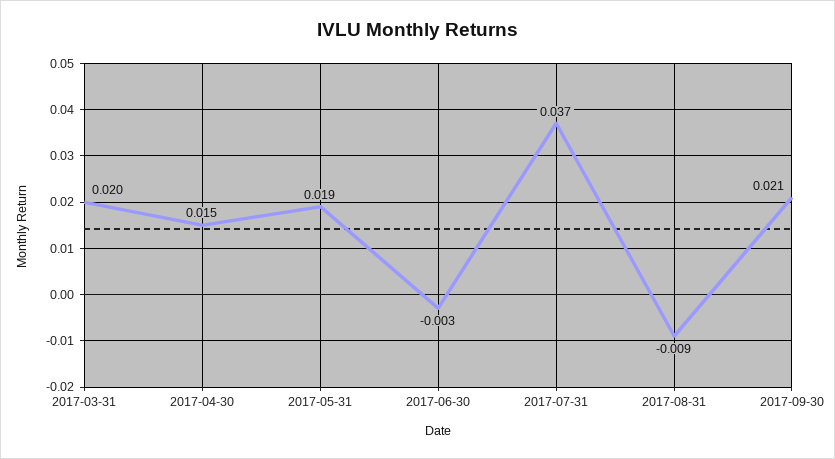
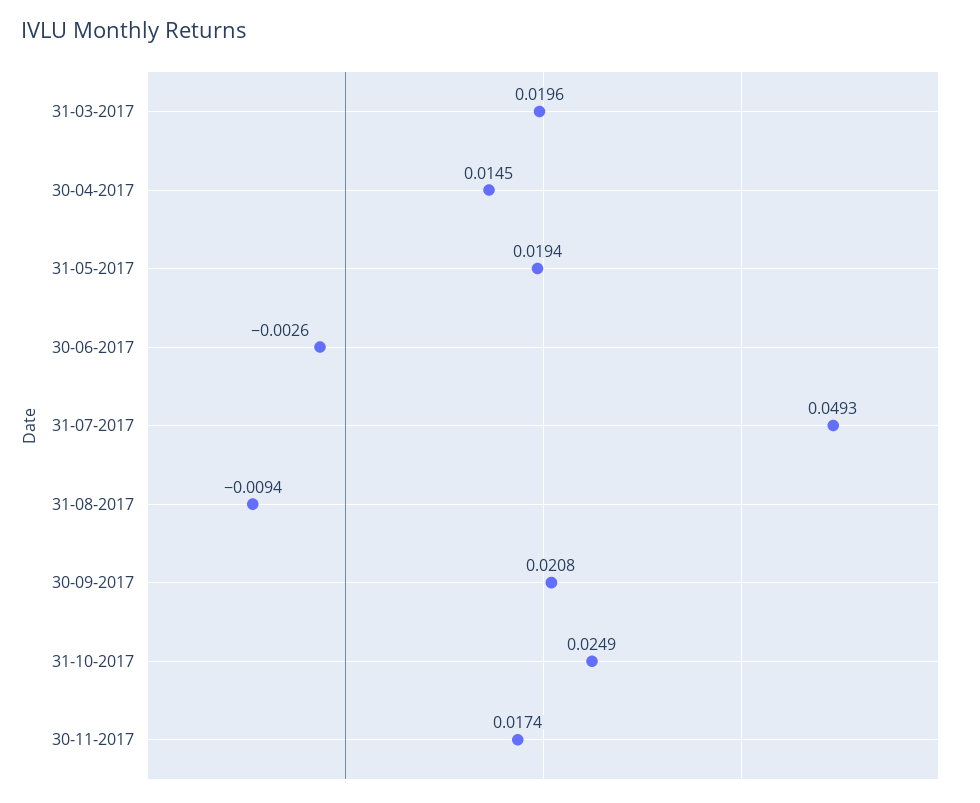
2017-07-31: 0.037 -> 0.0493
31-10-2017: none -> 0.0249
30-11-2017: none -> 0.0174

